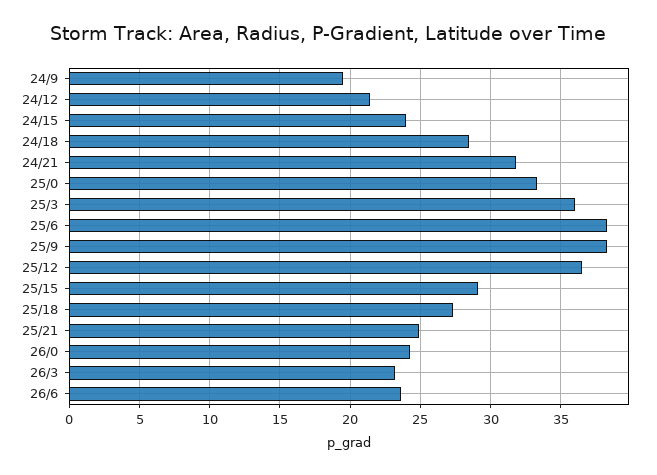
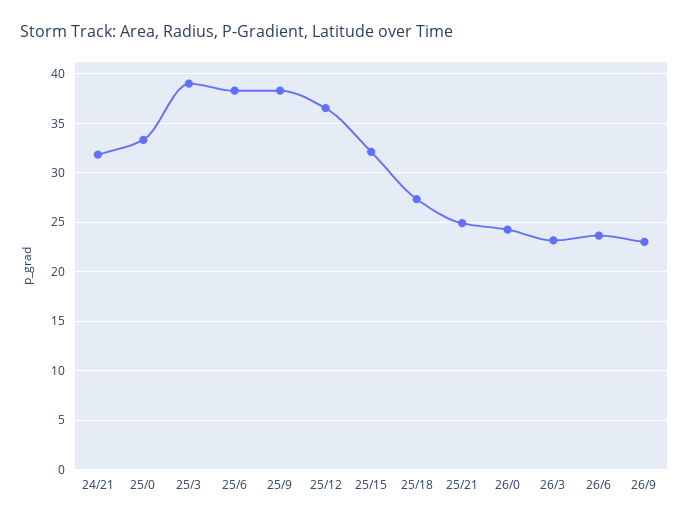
24/9: 19.5 -> none
24/12: 21.5 -> none
24/15: 24 -> none
24/18: 28.5 -> none
25/3: 36 -> 39
25/15: 29 -> 32
26/9: none -> 23

